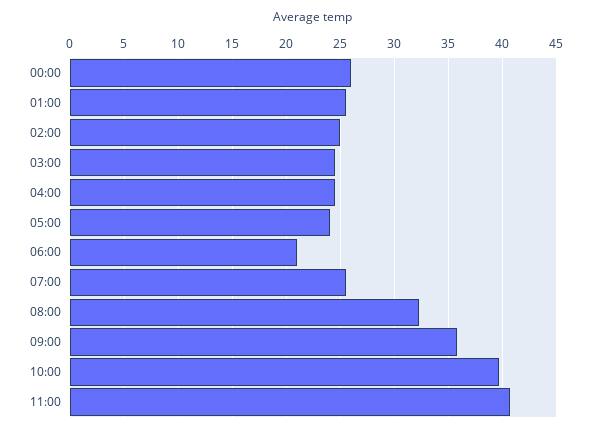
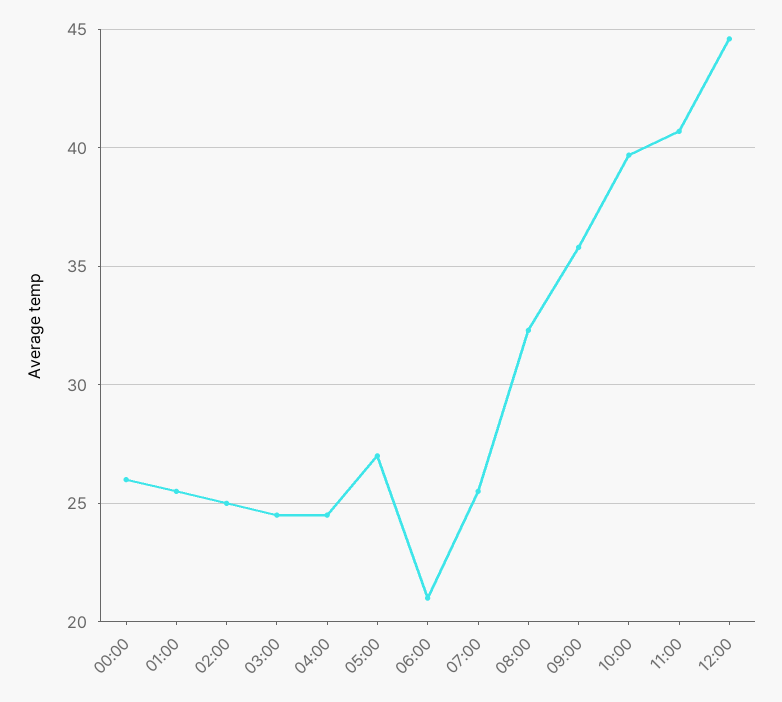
05:00: 24 -> 27
12:00: none -> 44.5

